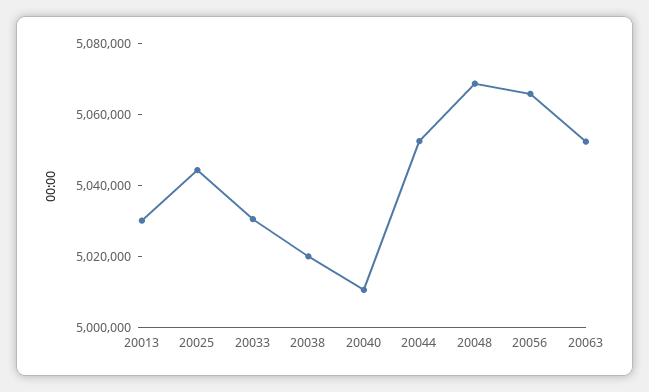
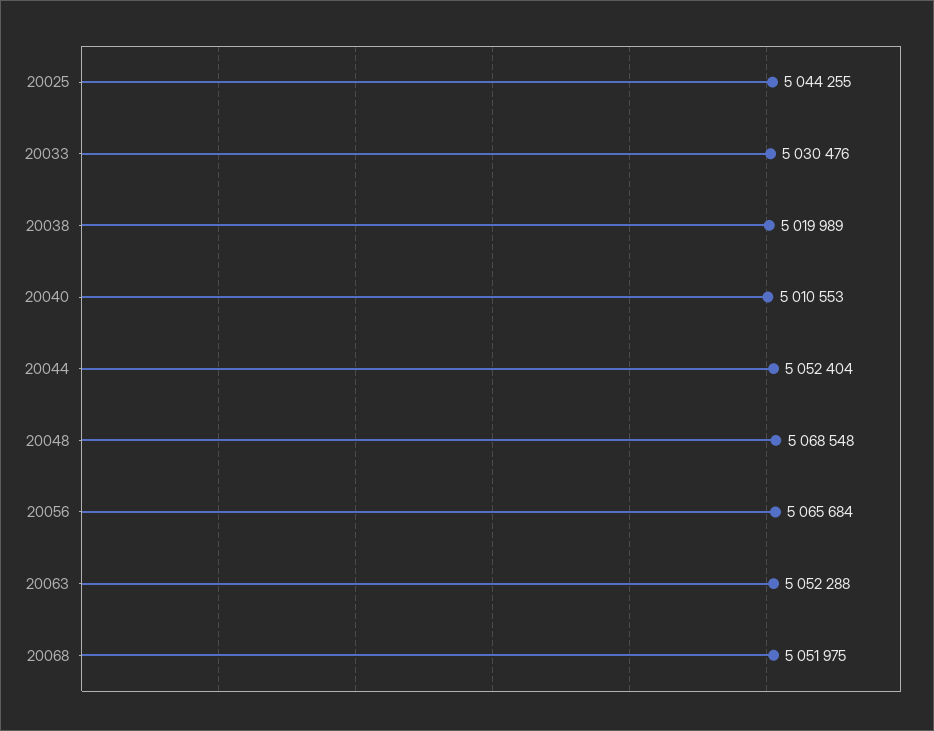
20013: 5030000 -> none
20068: none -> 5051975

